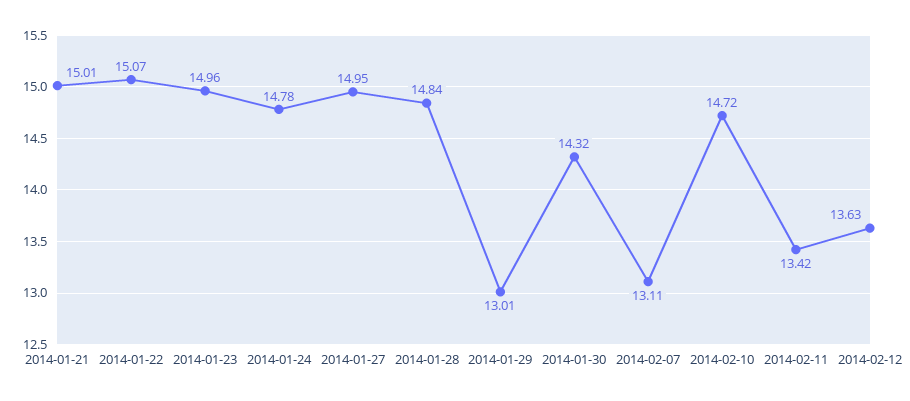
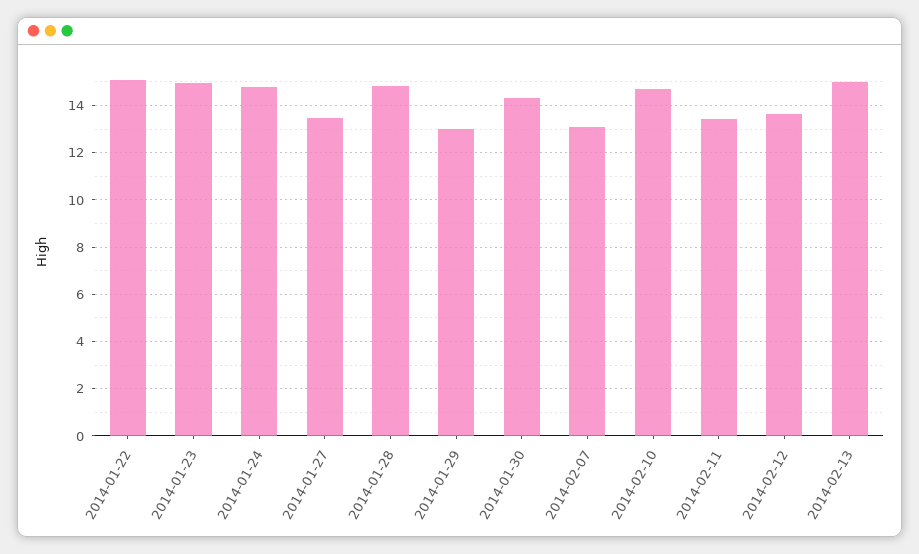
2014-01-21: 15.01 -> none
2014-01-27: 14.95 -> 13.5
2014-02-13: none -> 15

